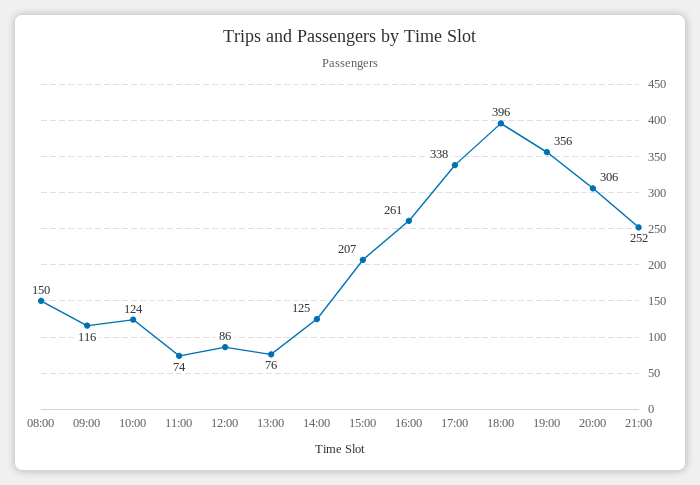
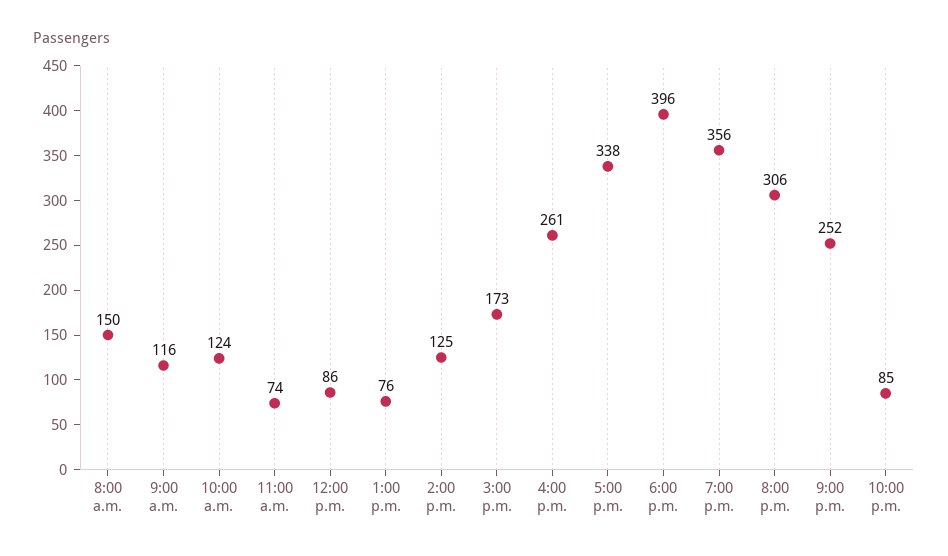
15:00: 207 -> 173
10:00 p.m.: none -> 85

